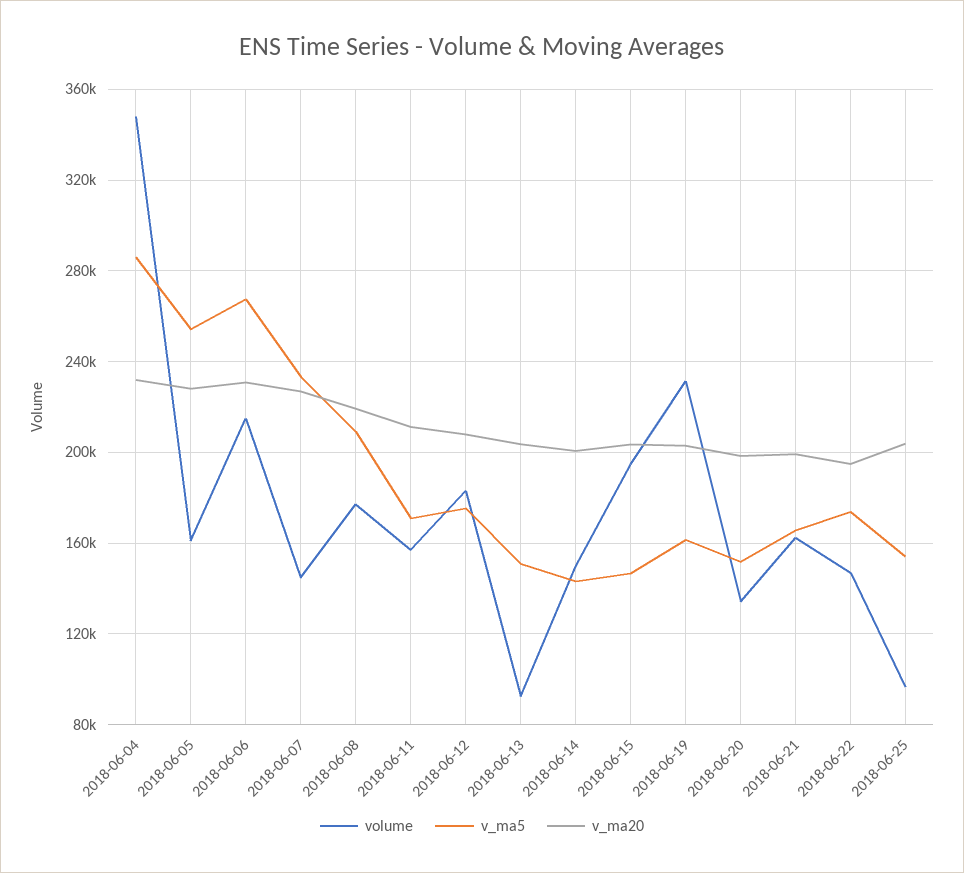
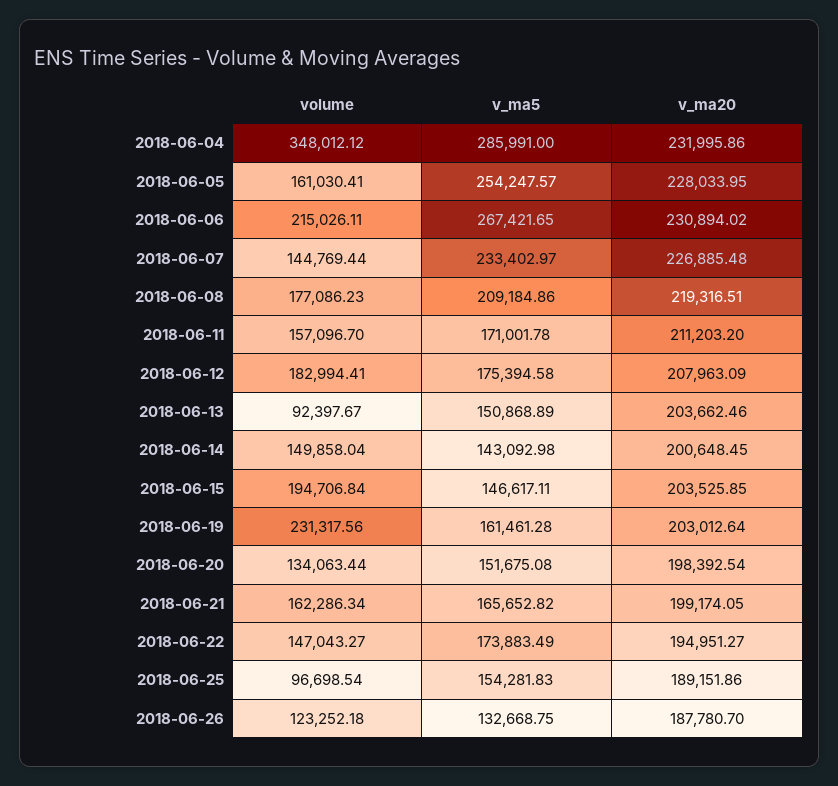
v_ma20, 2018-06-25: 205000 -> 189151.86
volume, 2018-06-26: none -> 123252.18
v_ma5, 2018-06-26: none -> 132668.75
v_ma20, 2018-06-26: none -> 187780.7

